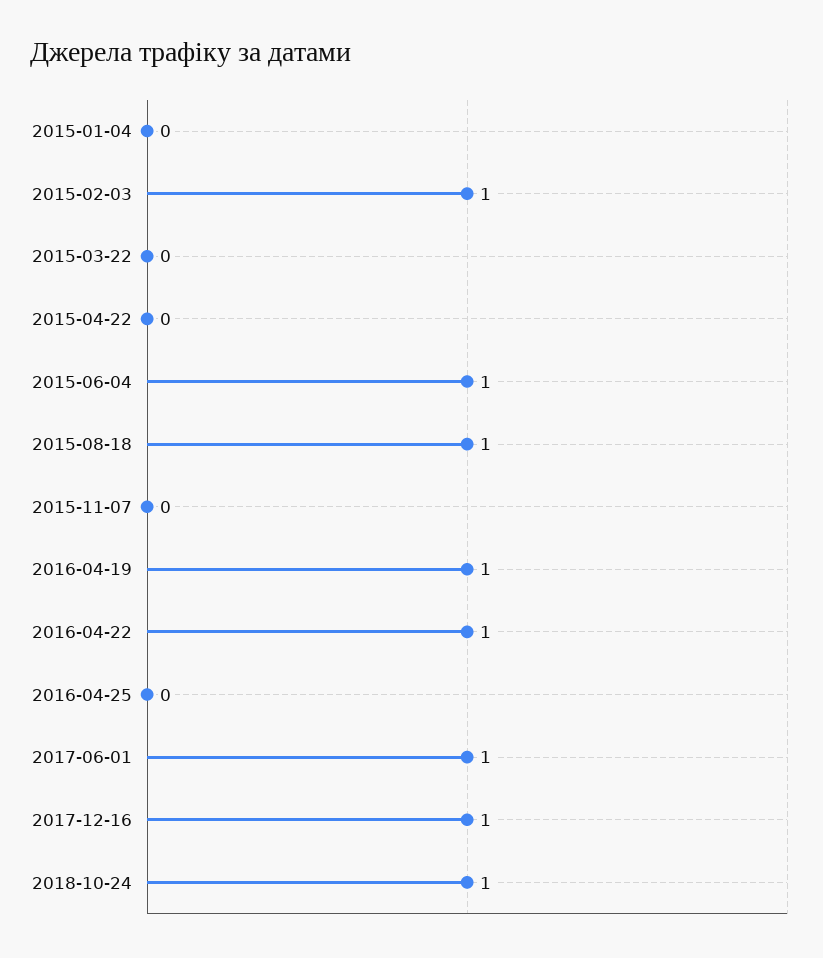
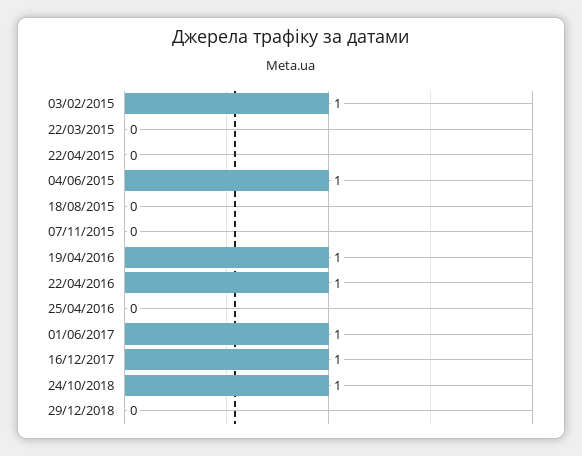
2015-01-04: 0 -> none
2015-08-18: 1 -> 0
29/12/2018: none -> 0

